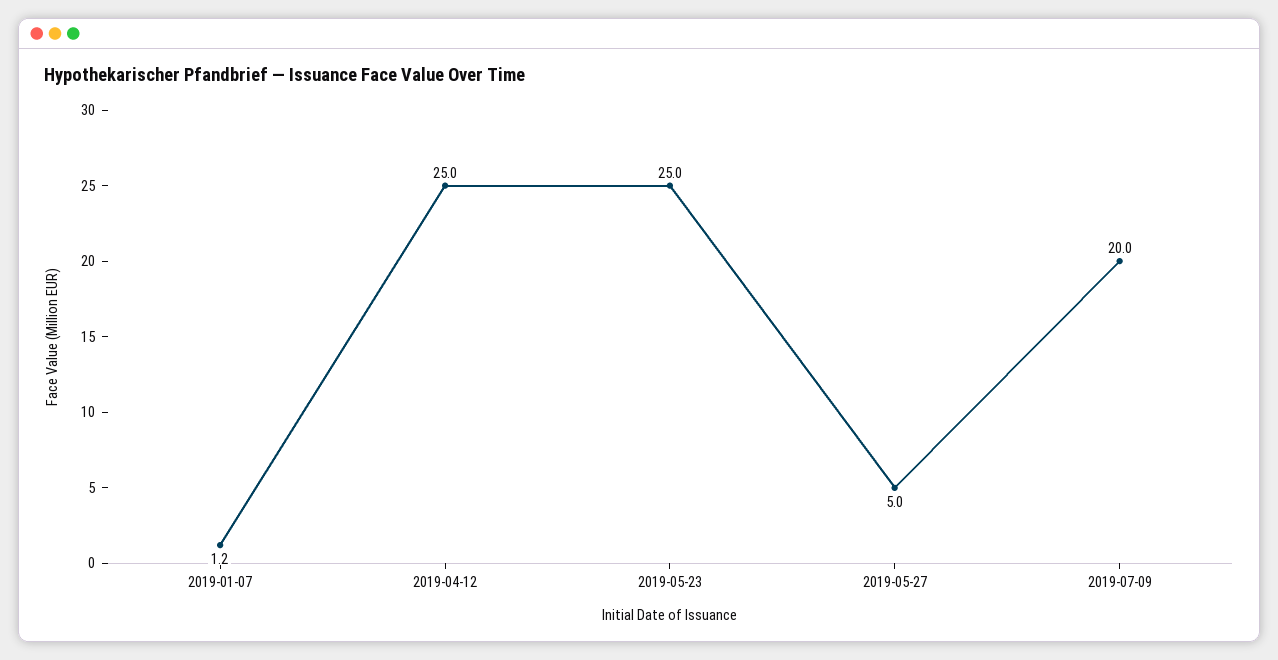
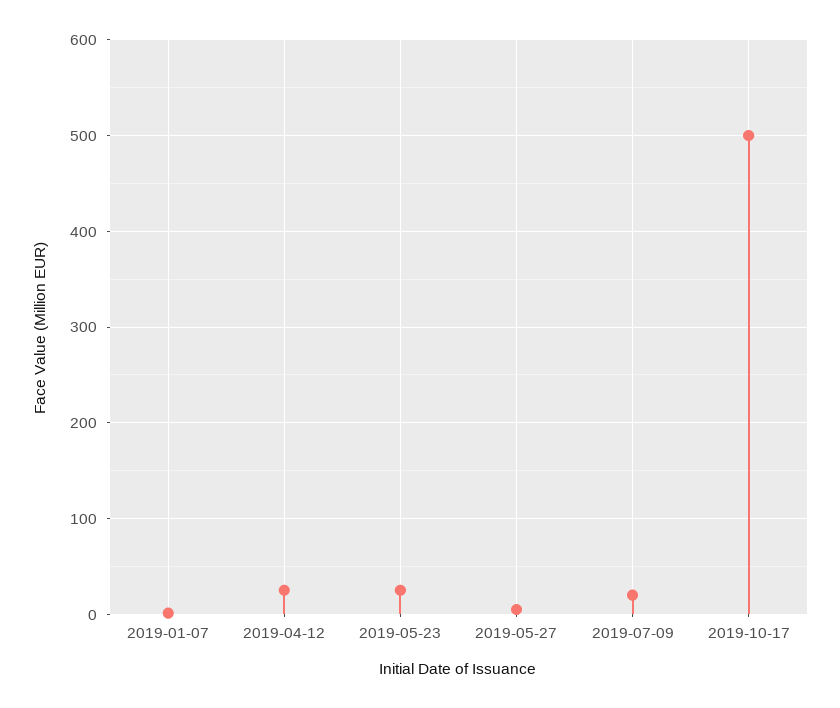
2019-10-17: none -> 500

